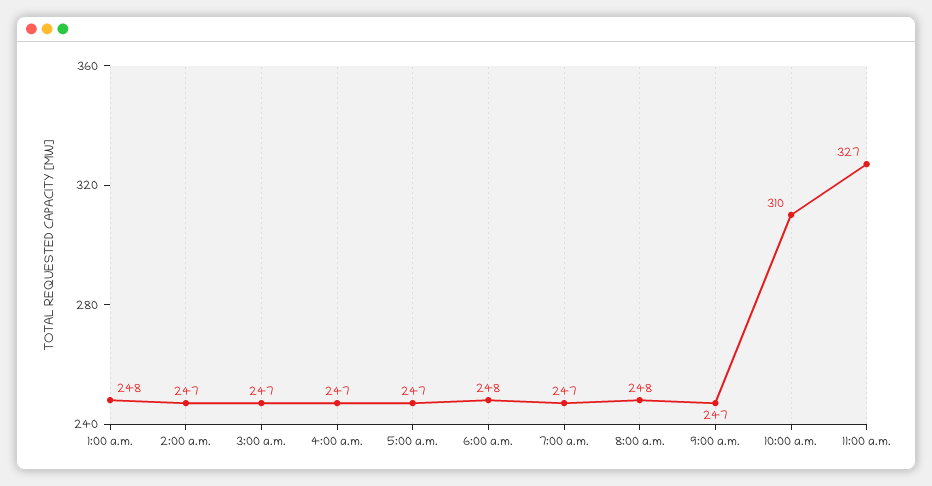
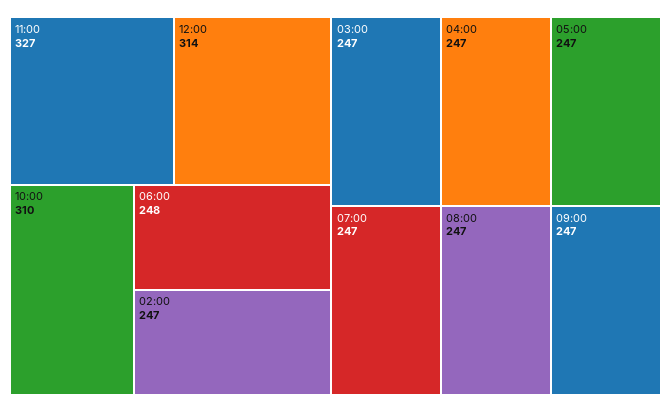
1:00 a.m.: 248 -> none
8:00 a.m.: 248 -> 247
12:00: none -> 314

